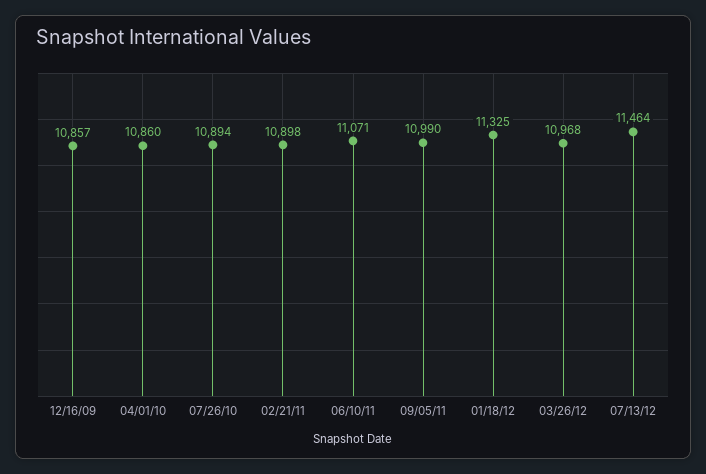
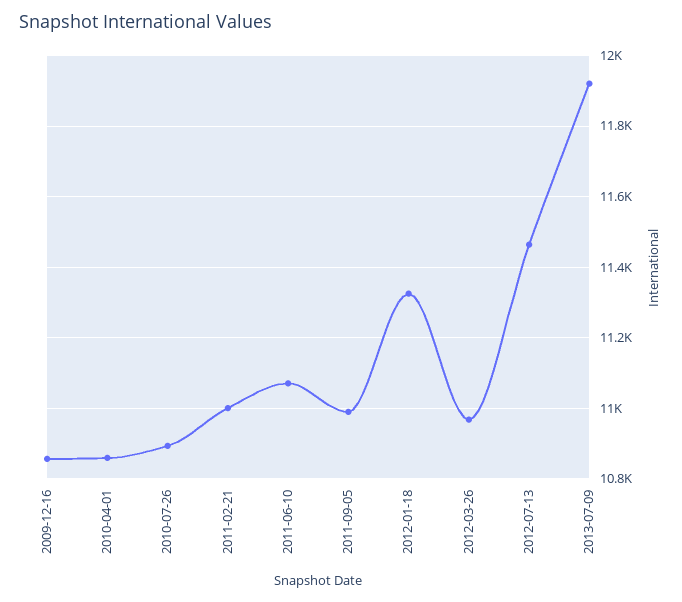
02/21/11: 10898 -> 11000
2013-07-09: none -> 11920

